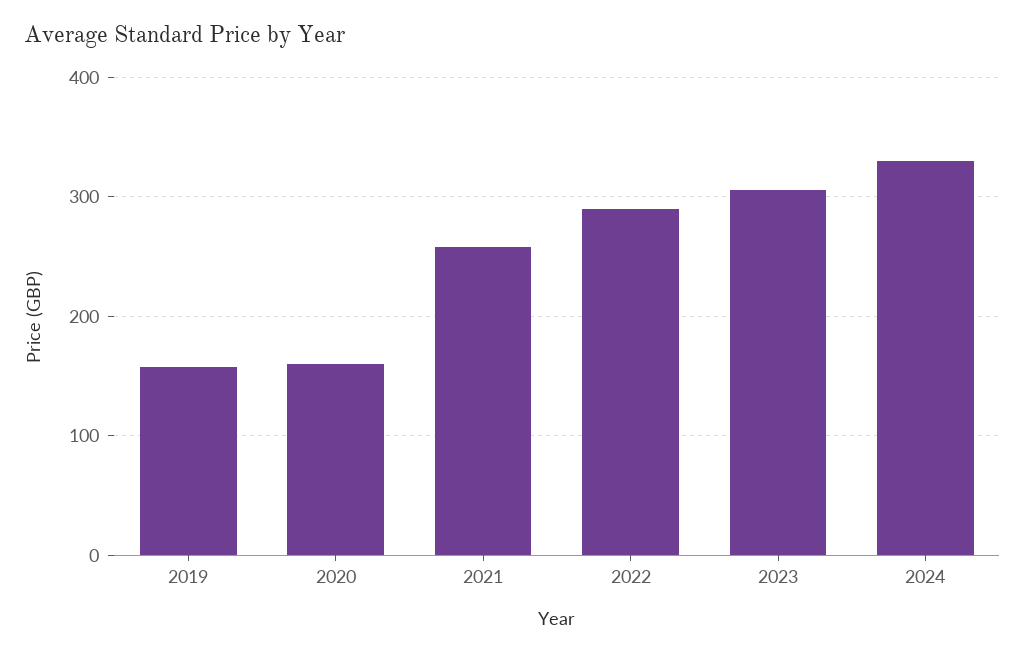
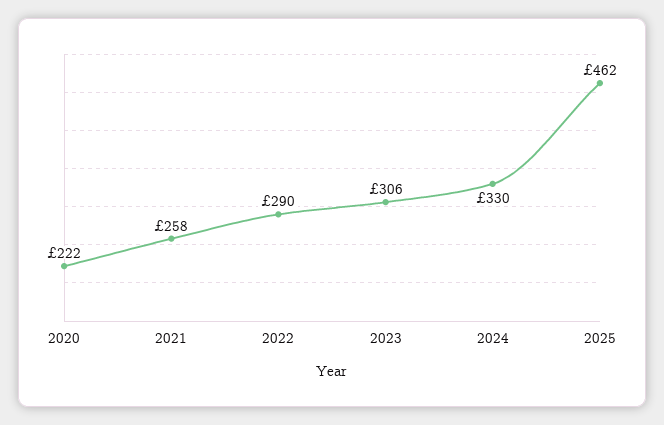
2019: 160 -> none
2020: 160 -> 222
2025: none -> 462

